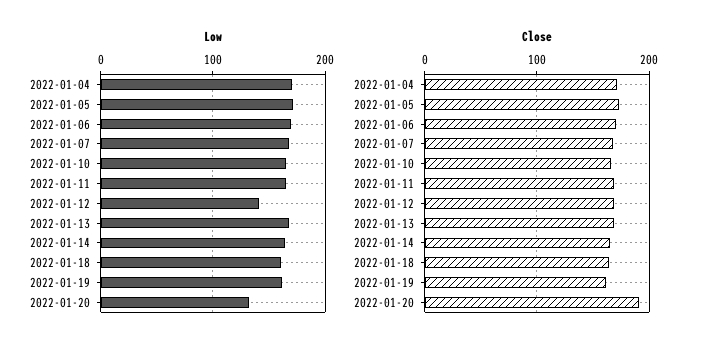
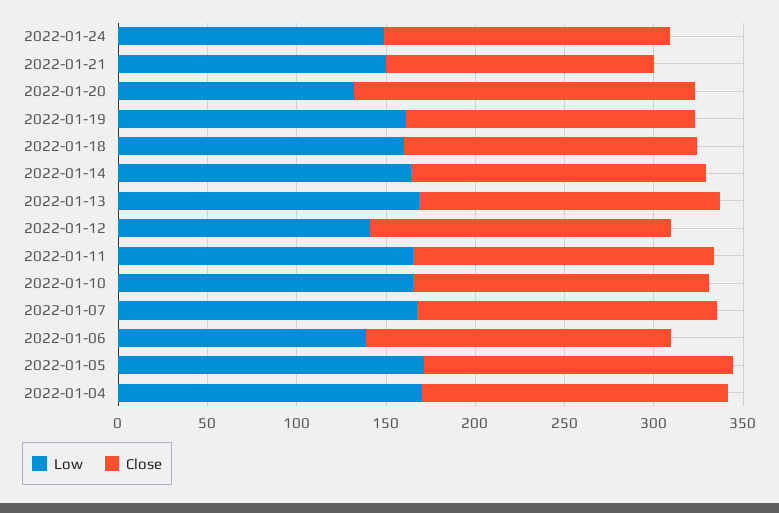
Low, 2022-01-06: 170 -> 140
Low, 2022-01-24: none -> 150
Close, 2022-01-24: none -> 160
Low, 2022-01-21: none -> 150
Close, 2022-01-21: none -> 150

